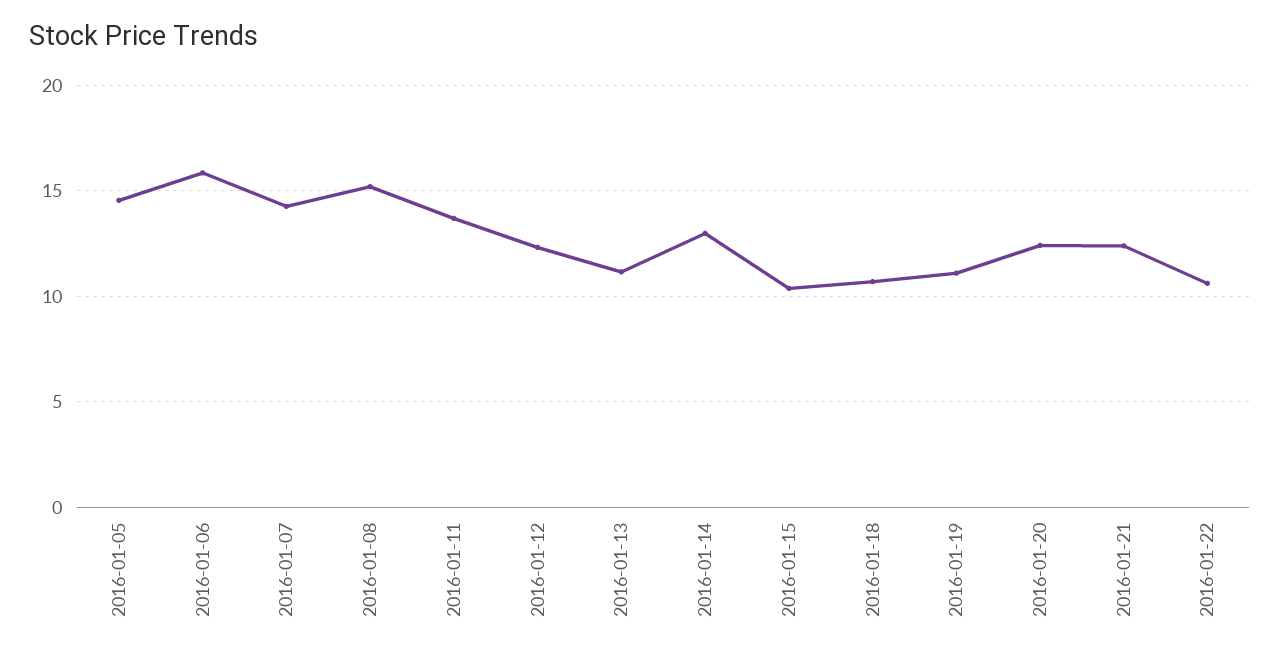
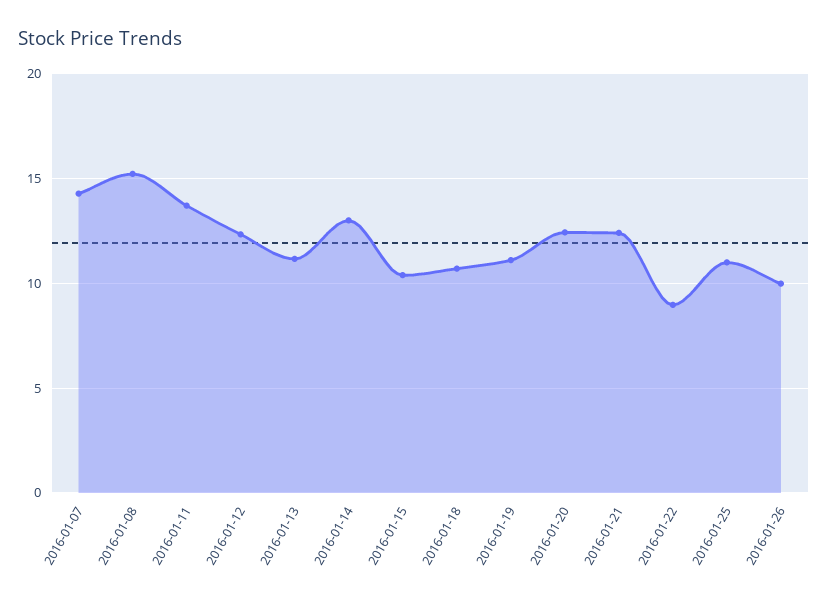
2016-01-05: 14.5 -> none
2016-01-06: 16 -> none
2016-01-22: 10.5 -> 9
2016-01-25: none -> 11
2016-01-26: none -> 10

